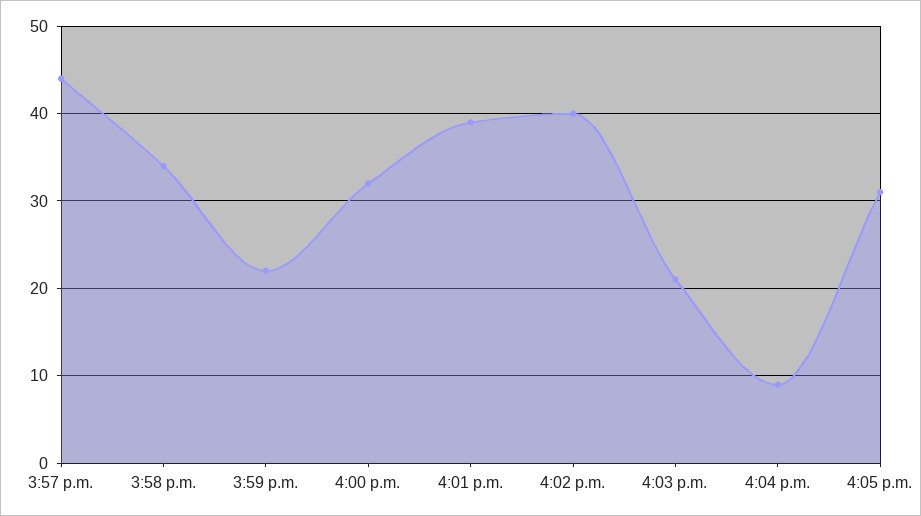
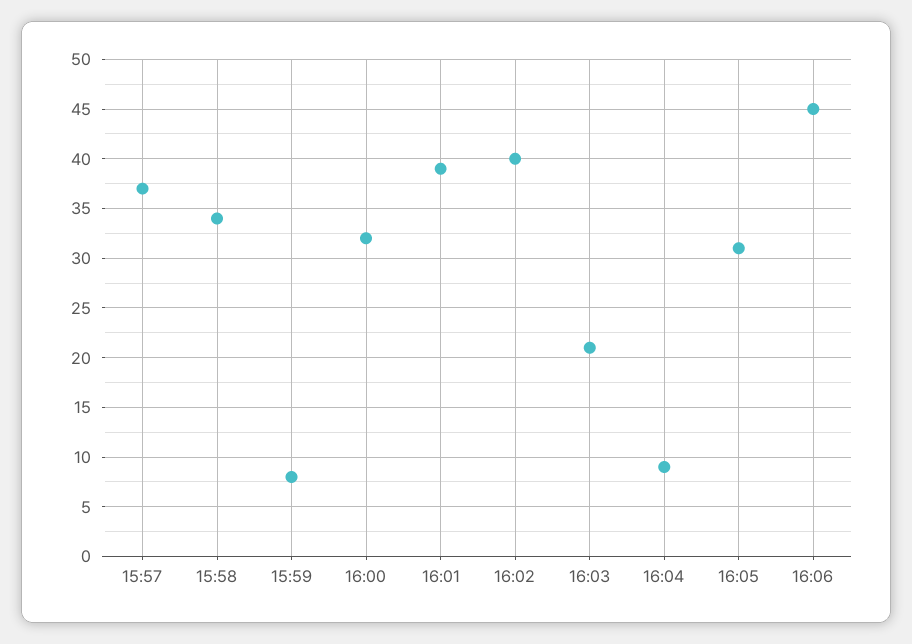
3:57 p.m.: 44 -> 37
3:59 p.m.: 22 -> 8
16:06: none -> 45

